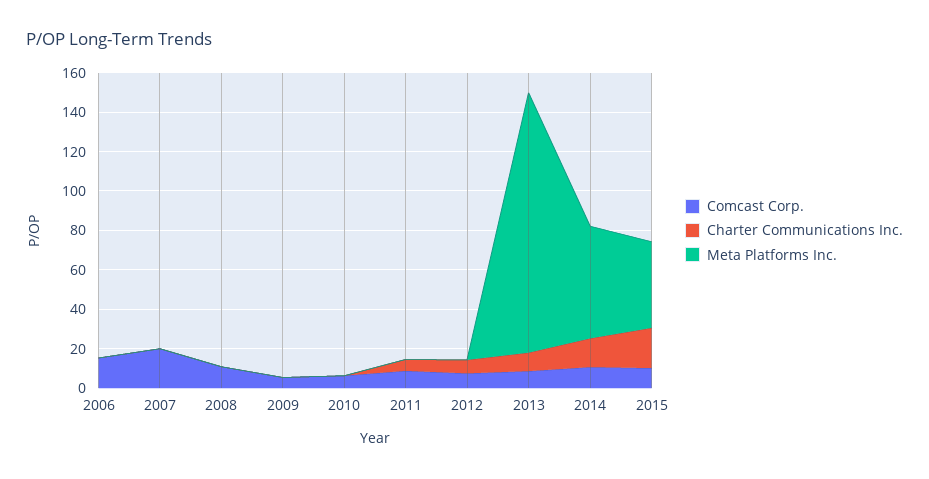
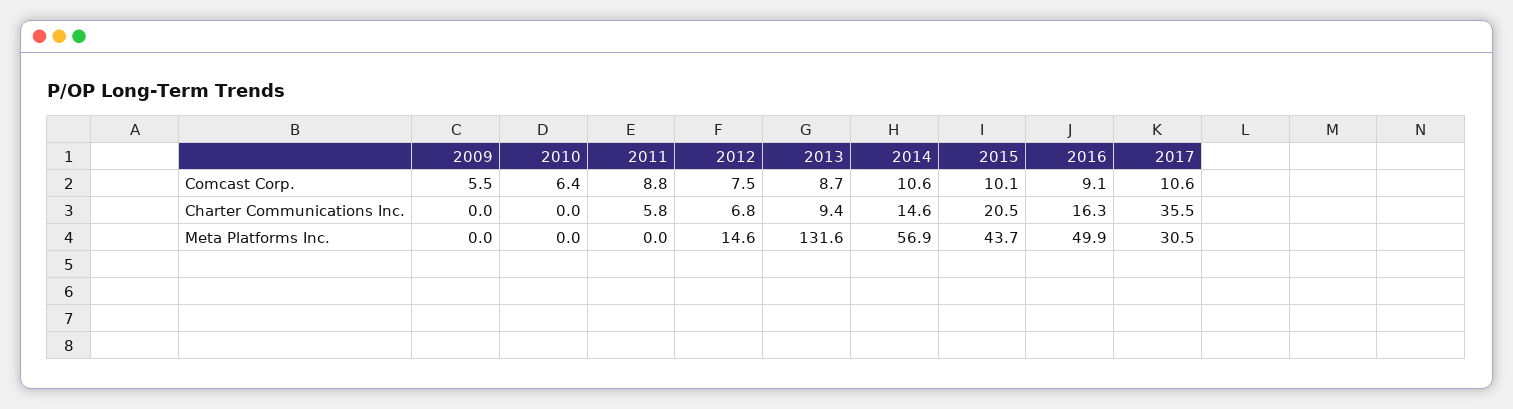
Comcast Corp., 2006: 15 -> none
Charter Communications Inc., 2006: 0 -> none
Meta Platforms Inc., 2006: 0 -> none
Comcast Corp., 2007: 20 -> none
Charter Communications Inc., 2007: 0 -> none
Meta Platforms Inc., 2007: 0 -> none
Comcast Corp., 2008: 10 -> none
Charter Communications Inc., 2008: 0 -> none
Meta Platforms Inc., 2008: 0 -> none
Meta Platforms Inc., 2012: 0 -> 14.6
Comcast Corp., 2016: none -> 9.1
Comcast Corp., 2017: none -> 10.6
Charter Communications Inc., 2016: none -> 16.3
Charter Communications Inc., 2017: none -> 35.5
Meta Platforms Inc., 2016: none -> 49.9
Meta Platforms Inc., 2017: none -> 30.5

